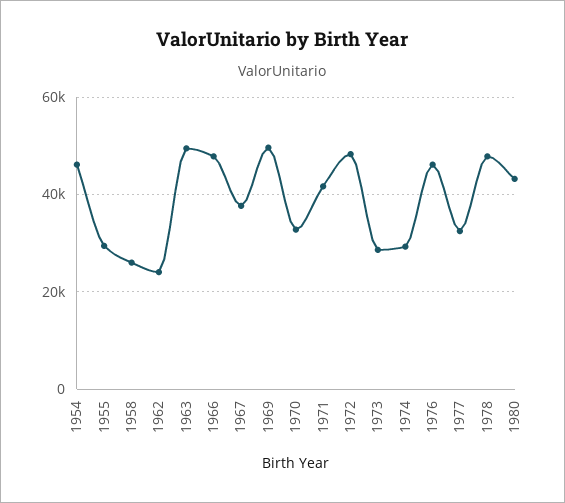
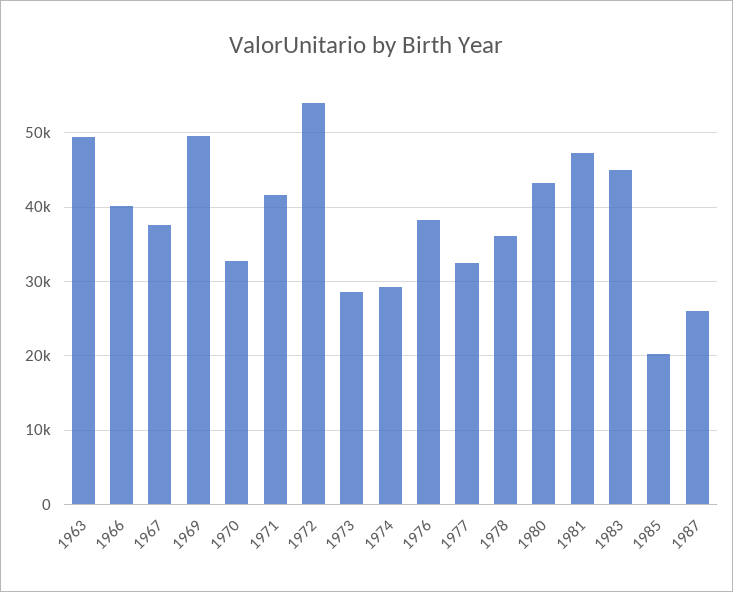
1954: 46000 -> none
1955: 30000 -> none
1958: 26000 -> none
1962: 24000 -> none
1966: 48000 -> 40000
1972: 48000 -> 54000
1976: 46000 -> 38000
1978: 48000 -> 36000
1981: none -> 47000
1983: none -> 45000
1985: none -> 20000
1987: none -> 26000

